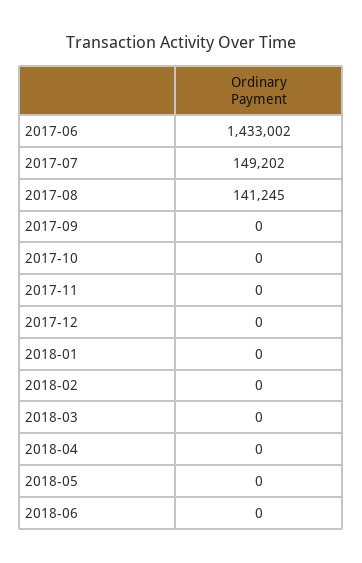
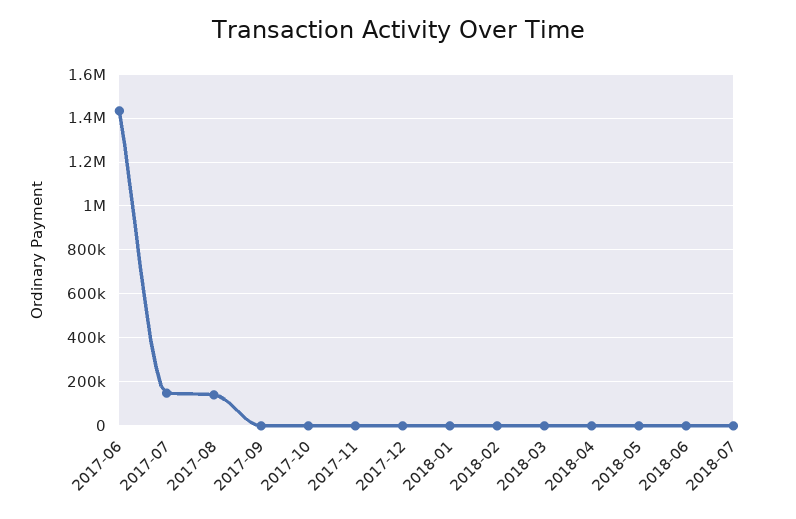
2018-07: none -> 0

